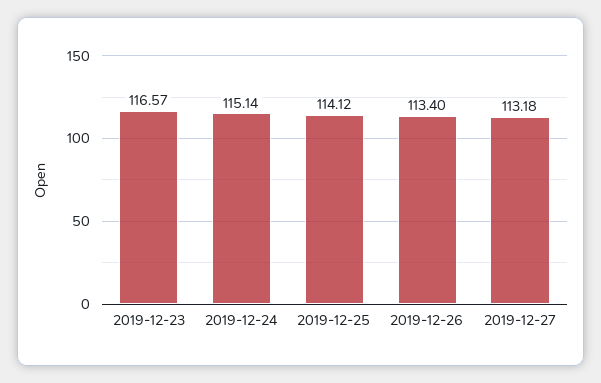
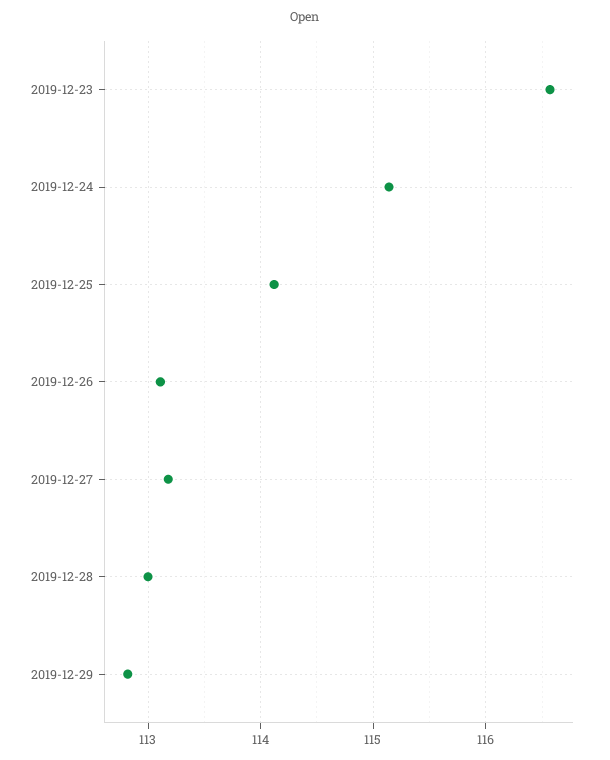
2019-12-26: 113.4 -> 113.1
2019-12-28: none -> 113
2019-12-29: none -> 112.8

